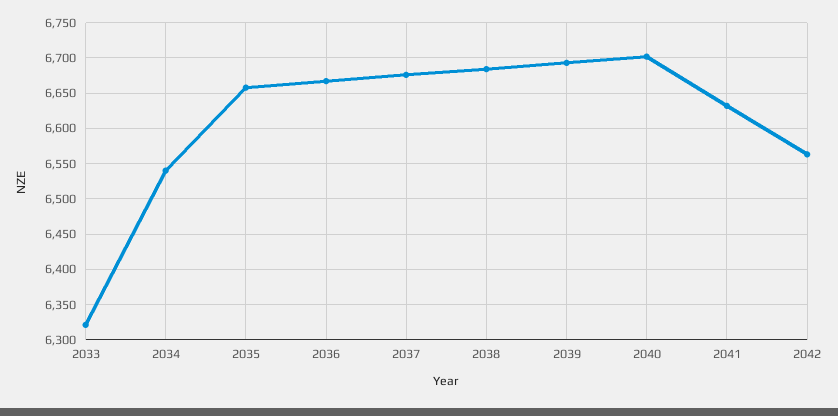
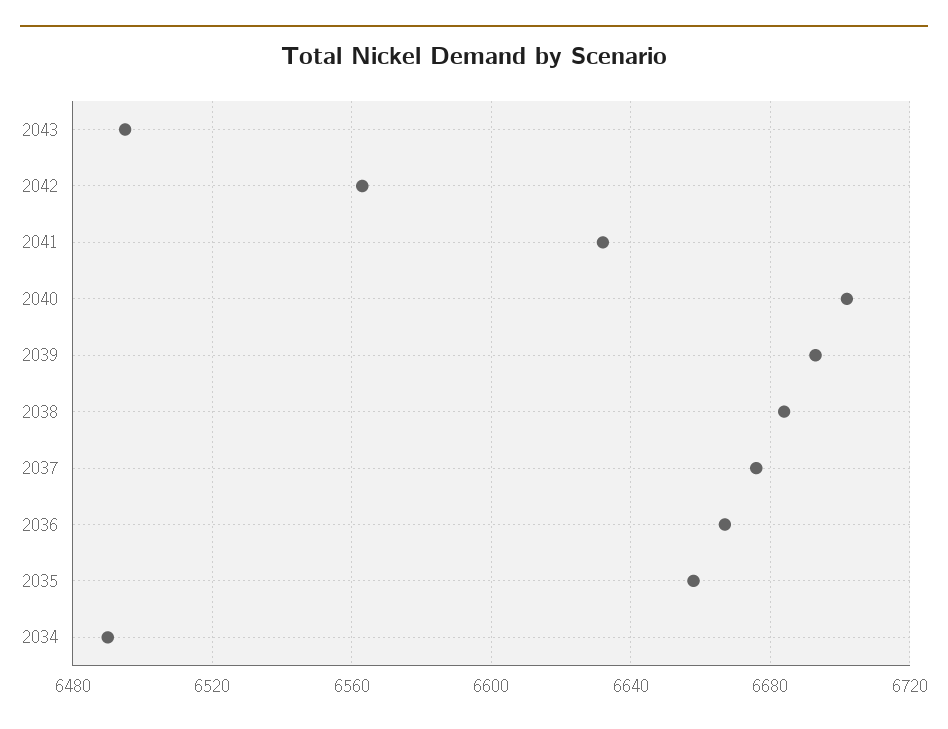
2033: 6320 -> none
2034: 6540 -> 6490
2043: none -> 6495

